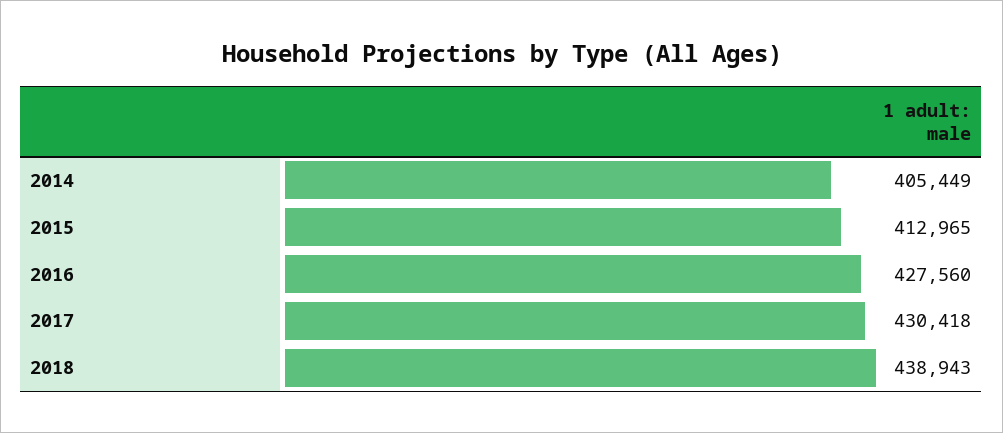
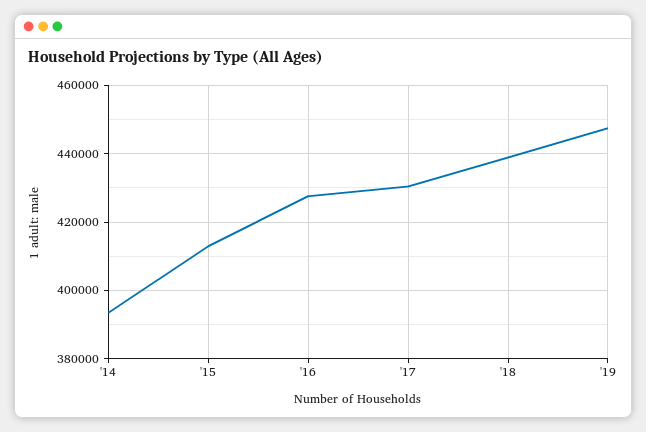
2014: 405449 -> 394000
'19: none -> 448000

